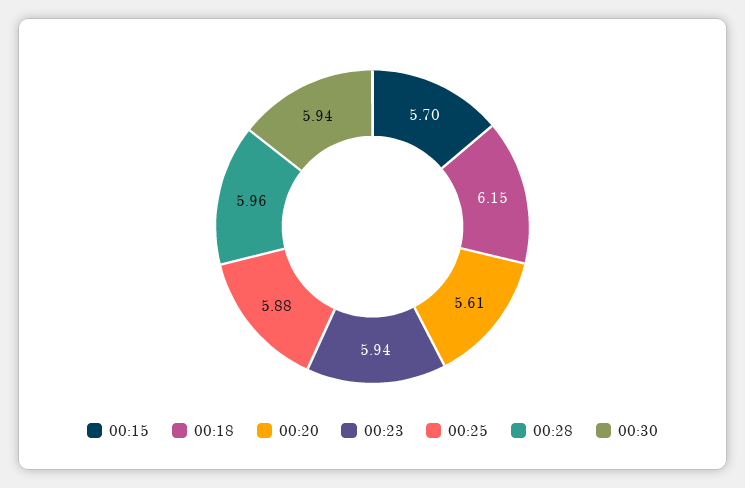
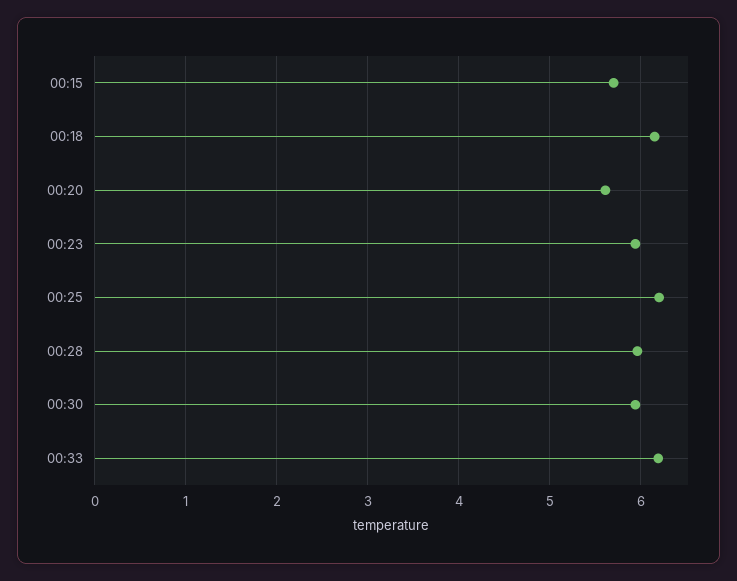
00:25: 5.88 -> 6.2
00:33: none -> 6.2

